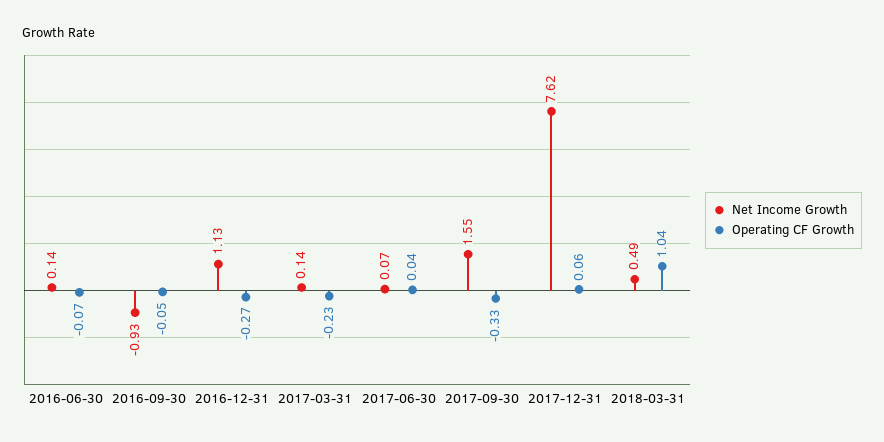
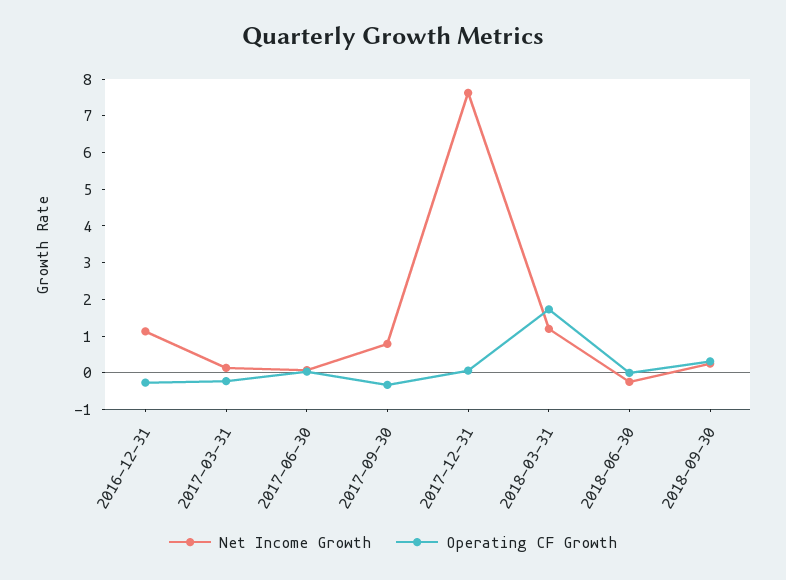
Net Income Growth, 2016-06-30: 0.14 -> none
Operating CF Growth, 2016-06-30: -0.07 -> none
Net Income Growth, 2016-09-30: -0.93 -> none
Operating CF Growth, 2016-09-30: -0.05 -> none
Net Income Growth, 2017-09-30: 1.55 -> 0.75
Net Income Growth, 2018-03-31: 0.49 -> 1.25
Operating CF Growth, 2018-03-31: 1.04 -> 1.75
Net Income Growth, 2018-06-30: none -> -0.25
Operating CF Growth, 2018-06-30: none -> 0
Net Income Growth, 2018-09-30: none -> 0.25
Operating CF Growth, 2018-09-30: none -> 0.25

